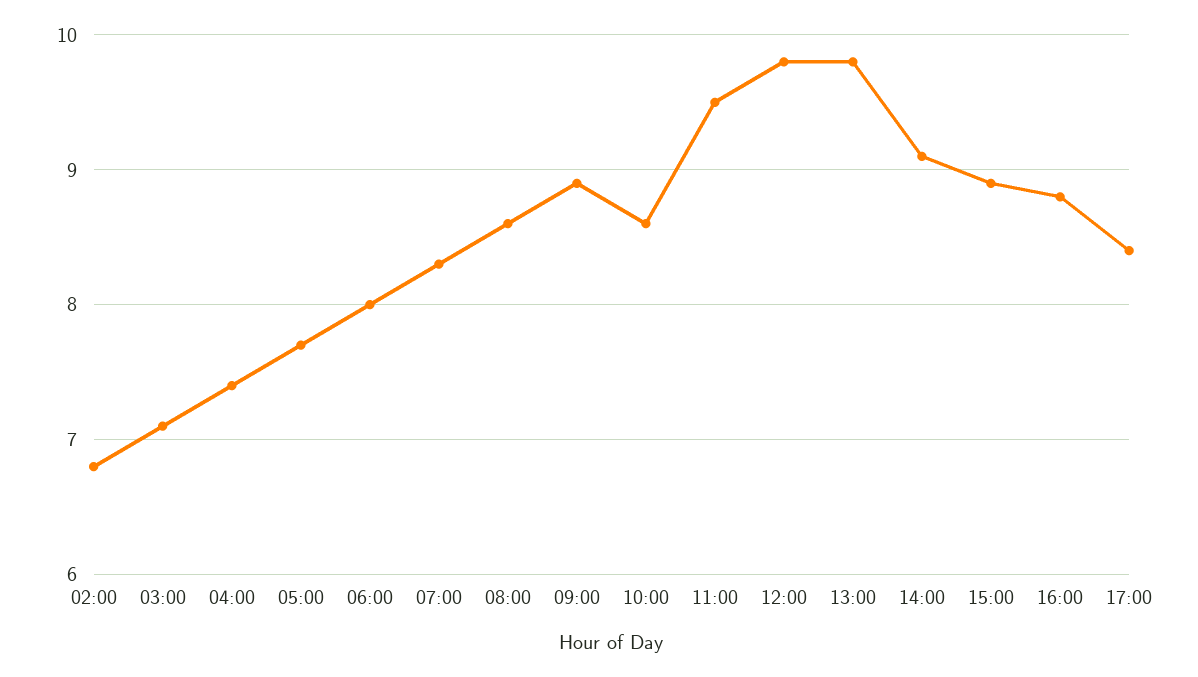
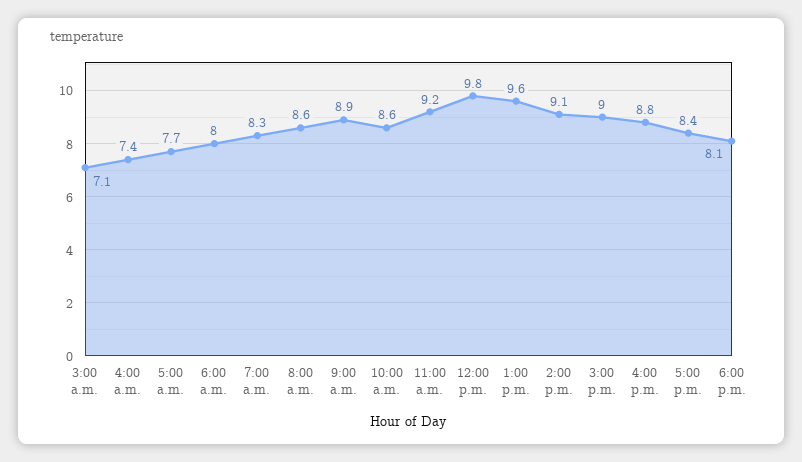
02:00: 6.8 -> none
11:00: 9.5 -> 9.2
13:00: 9.8 -> 9.6
15:00: 8.9 -> 9
6:00 p.m.: none -> 8.1

